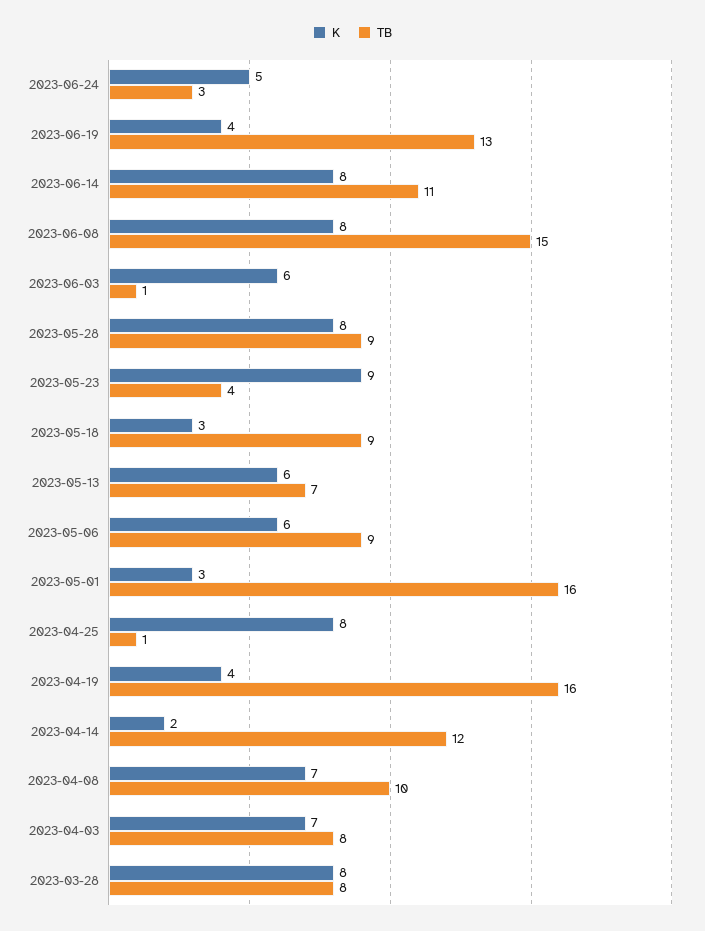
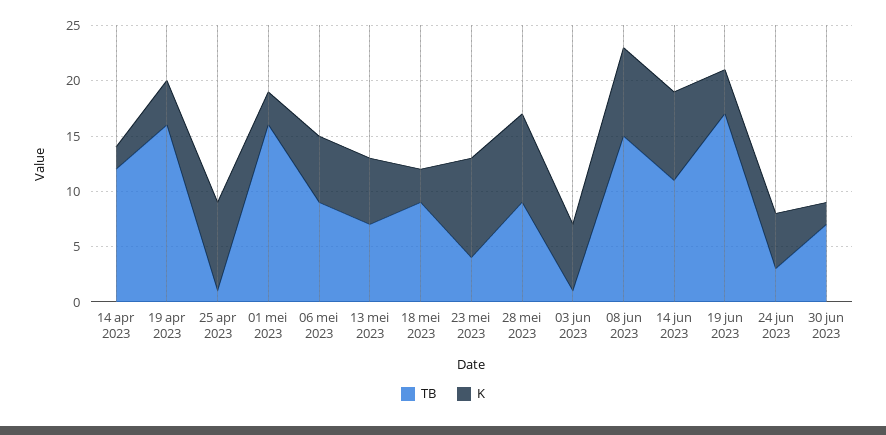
TB, 2023-06-19: 13 -> 17
K, 2023-04-08: 7 -> none
TB, 2023-04-08: 10 -> none
K, 2023-04-03: 7 -> none
TB, 2023-04-03: 8 -> none
K, 2023-03-28: 8 -> none
TB, 2023-03-28: 8 -> none
TB, 30 jun 2023: none -> 7
K, 30 jun 2023: none -> 2

